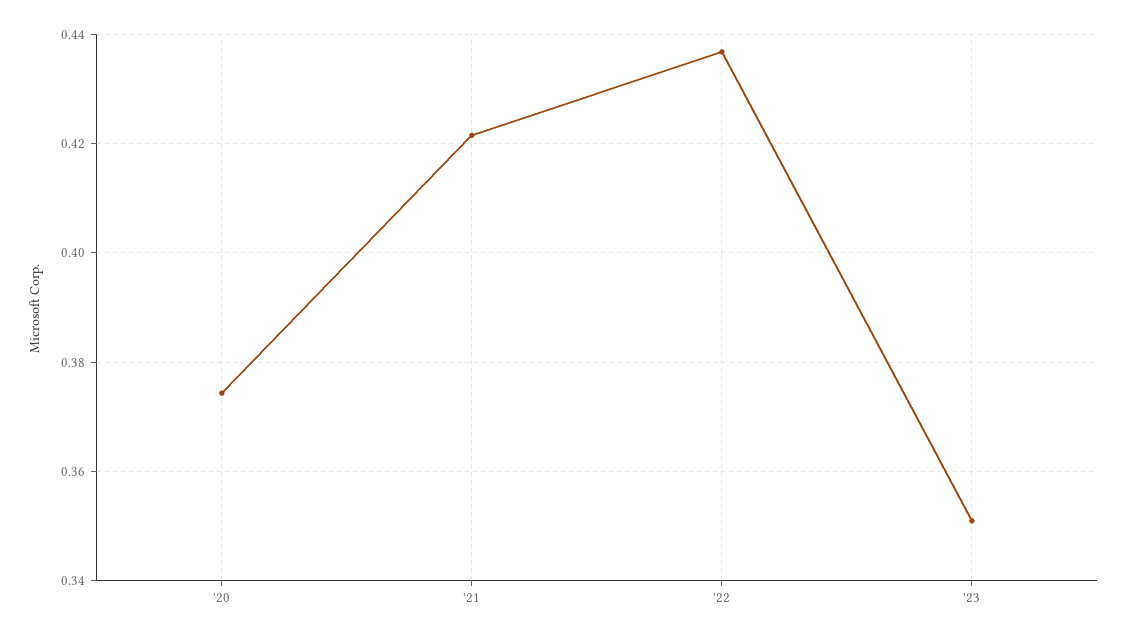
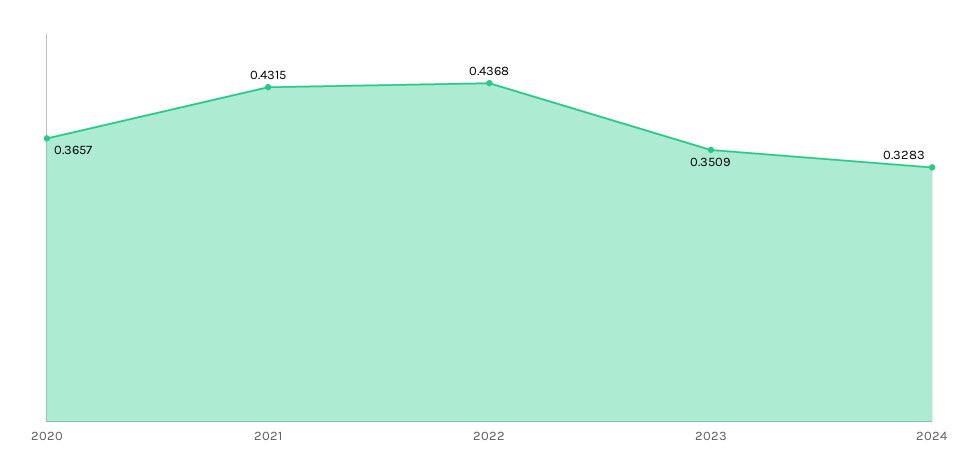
'20: 0.374 -> 0.3657
'21: 0.422 -> 0.4315
2024: none -> 0.3283

